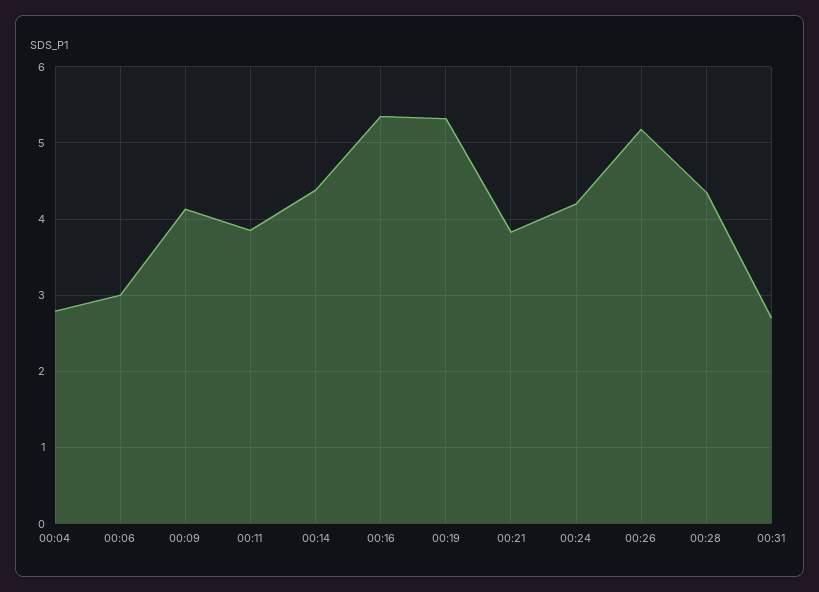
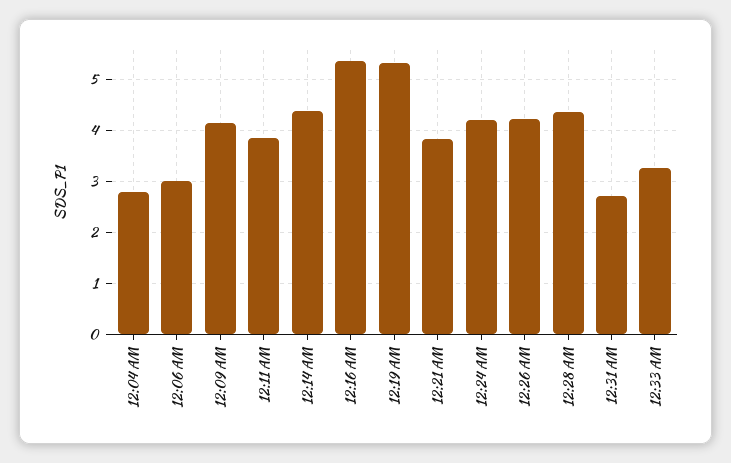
00:26: 5.2 -> 4.2
12:33 AM: none -> 3.2

